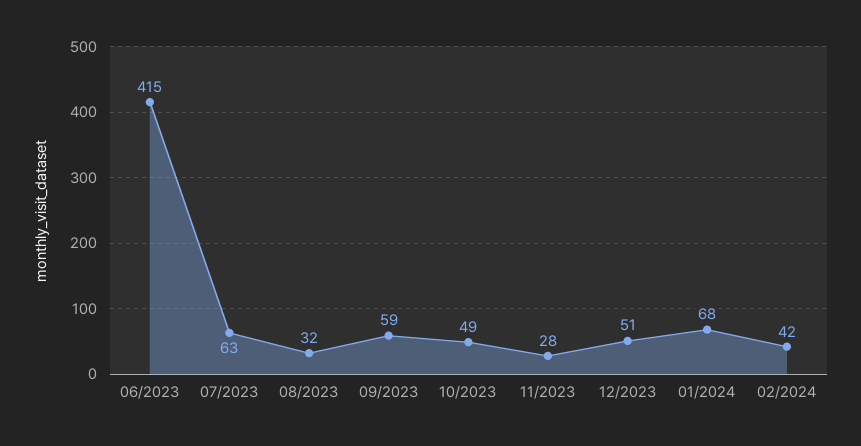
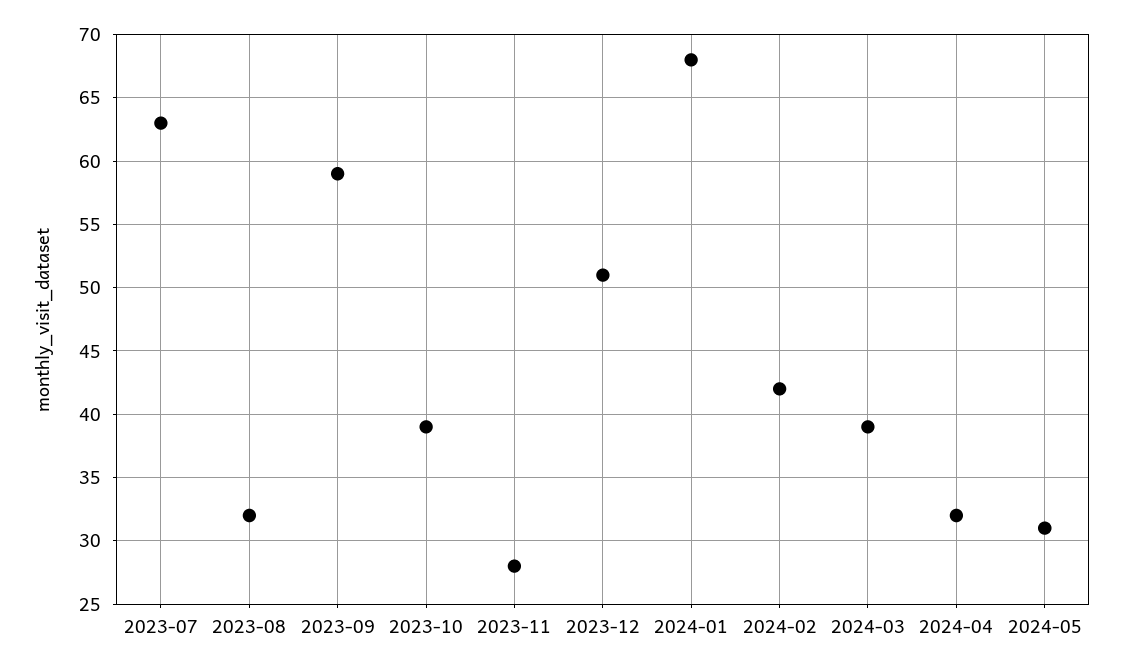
06/2023: 415 -> none
10/2023: 49 -> 39
2024-03: none -> 39
2024-04: none -> 32
2024-05: none -> 31

